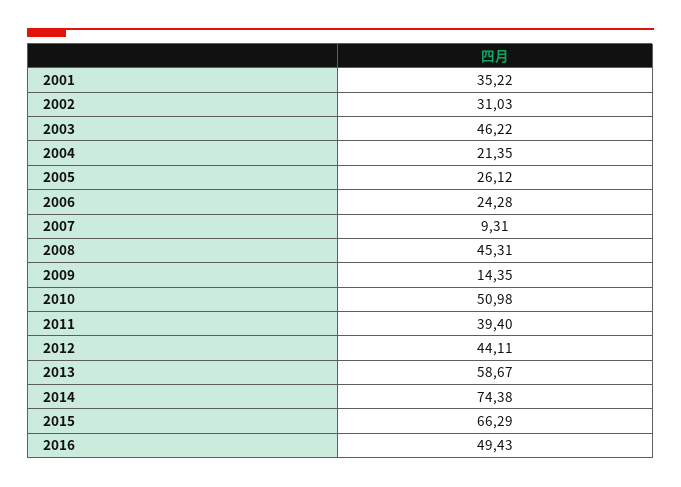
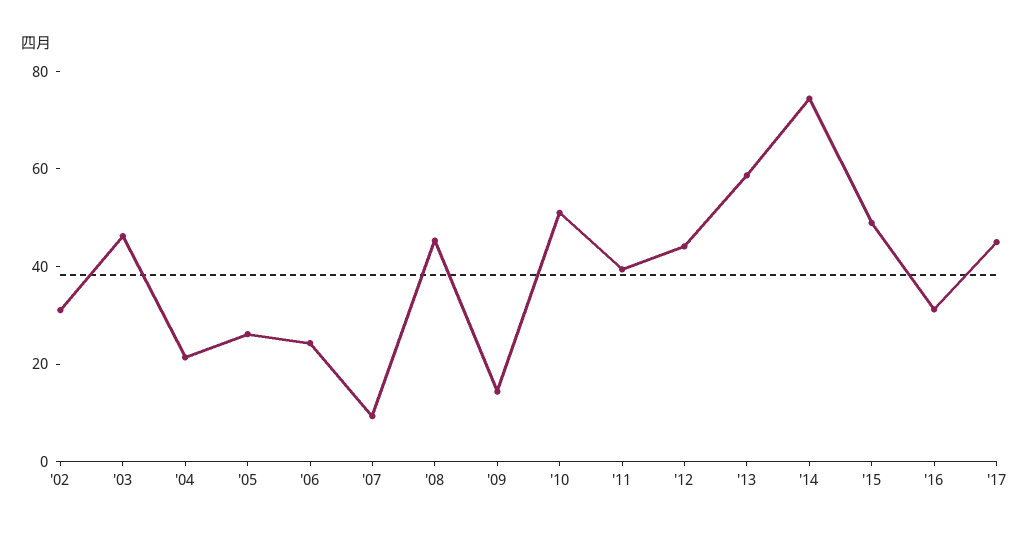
2001: 35.22 -> none
2015: 66.29 -> 50
2016: 49.43 -> 30
'17: none -> 45

